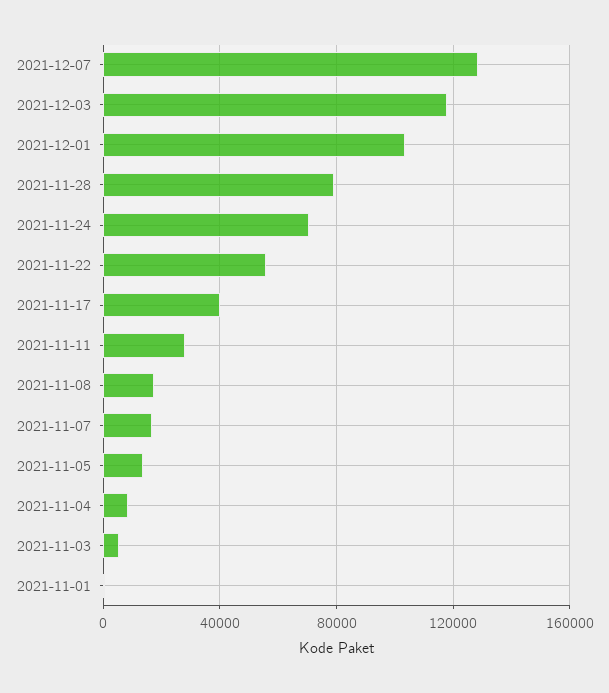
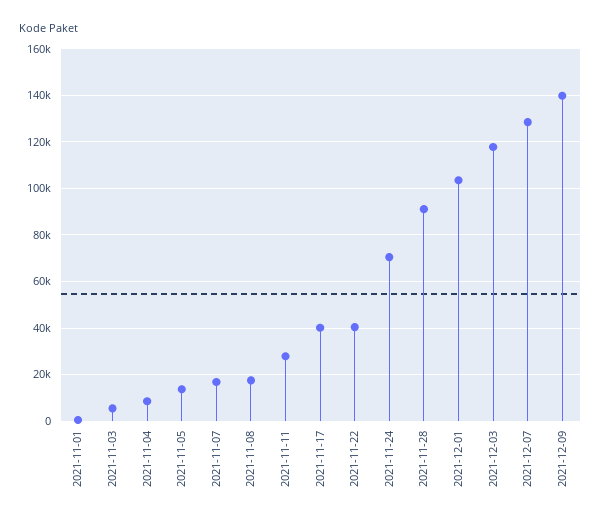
2021-11-28: 80000 -> 90000
2021-11-22: 55000 -> 40000
2021-12-09: none -> 140000

